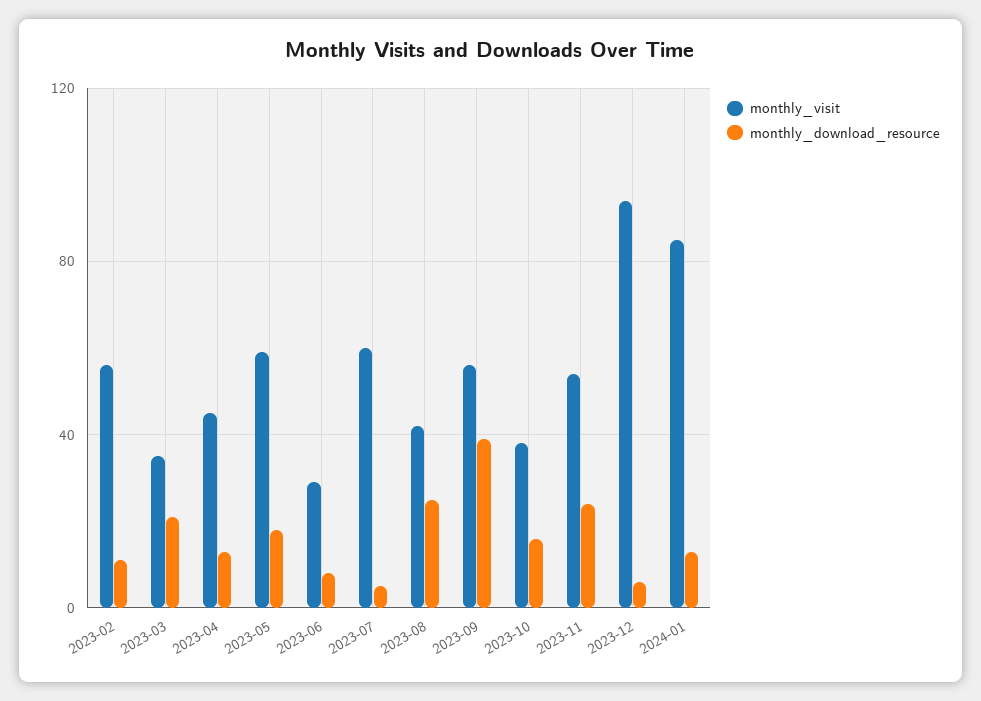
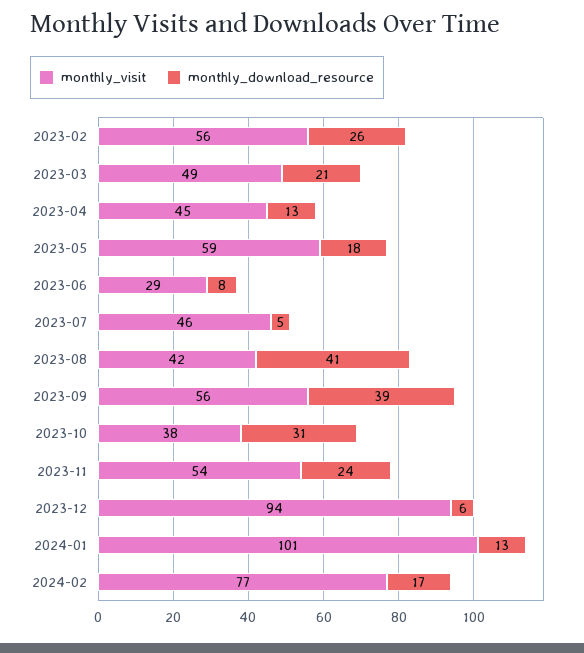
monthly_download_resource, 2023-02: 10 -> 26
monthly_visit, 2023-03: 35 -> 49
monthly_visit, 2023-07: 60 -> 46
monthly_download_resource, 2023-08: 25 -> 41
monthly_download_resource, 2023-10: 15 -> 31
monthly_visit, 2024-01: 85 -> 101
monthly_visit, 2024-02: none -> 77
monthly_download_resource, 2024-02: none -> 17

